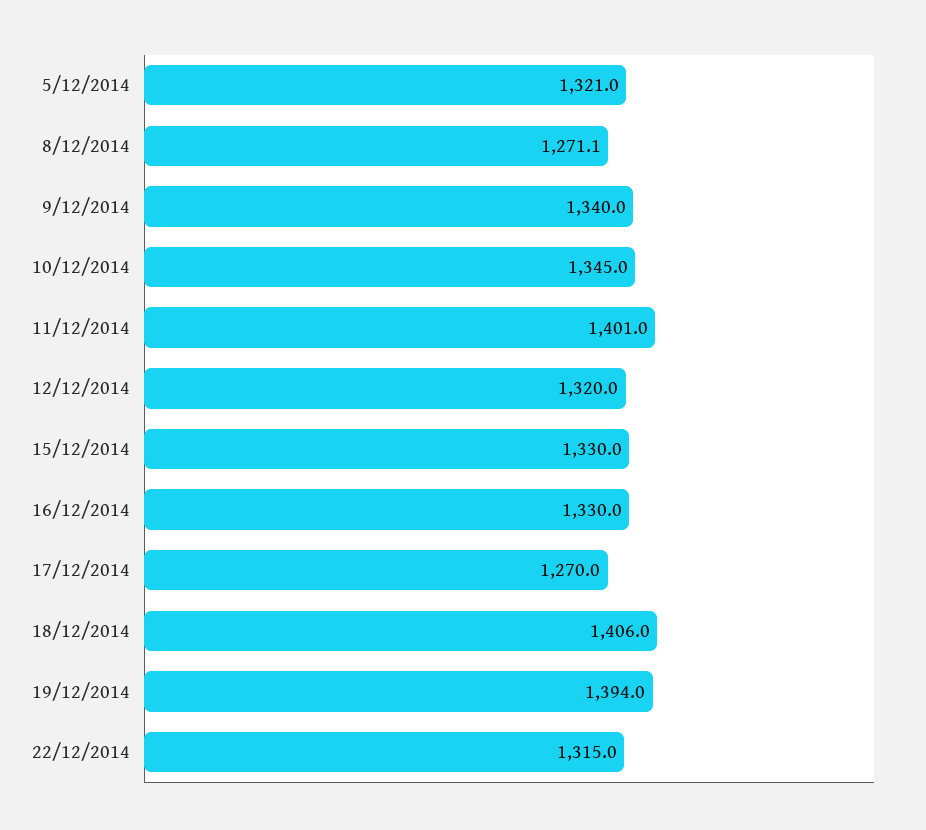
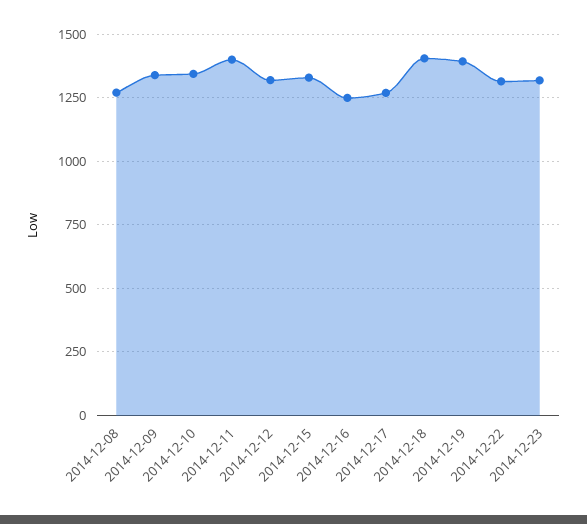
5/12/2014: 1321 -> none
16/12/2014: 1330 -> 1250
2014-12-23: none -> 1325

